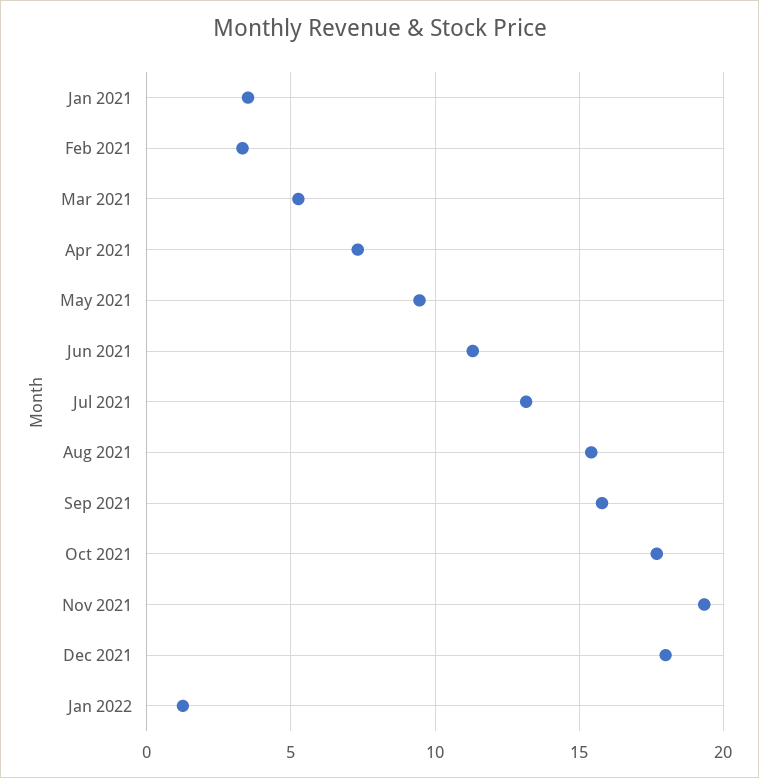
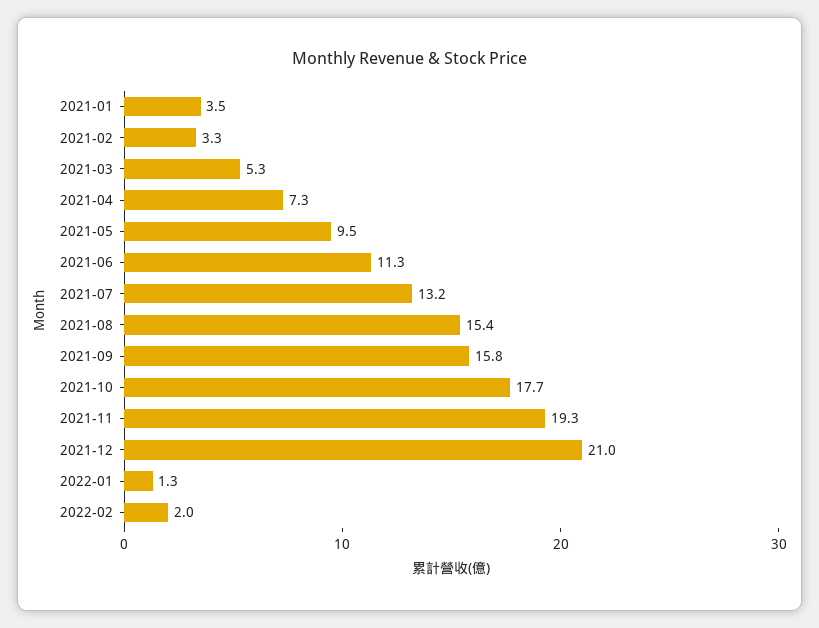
Dec 2021: 18 -> 21
2022-02: none -> 2

